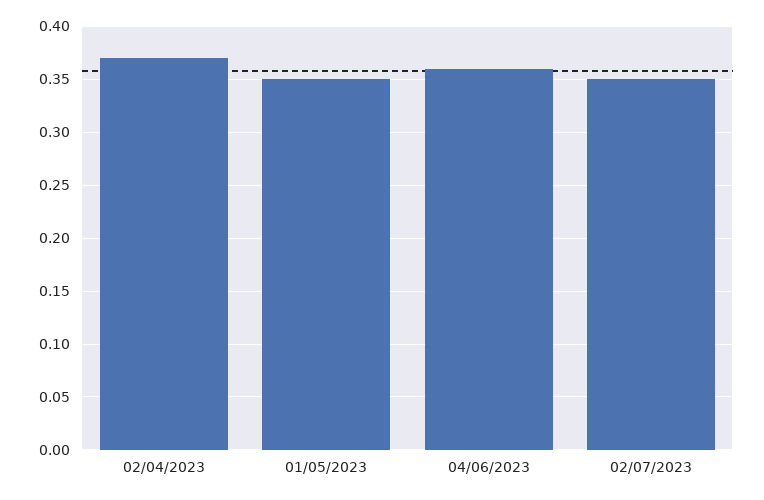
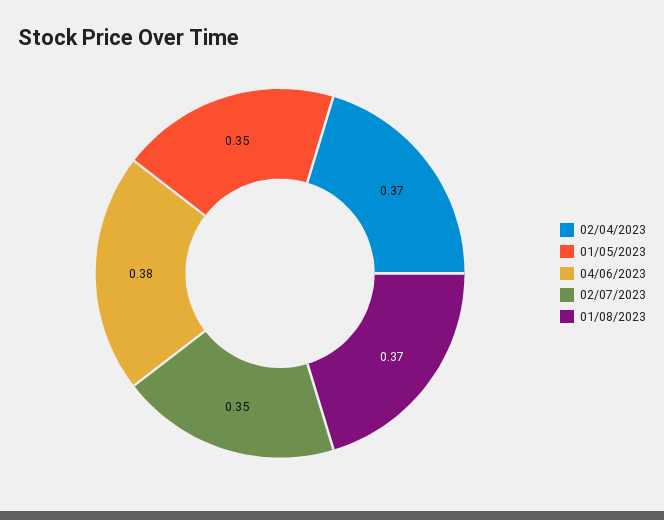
04/06/2023: 0.36 -> 0.38
01/08/2023: none -> 0.37

